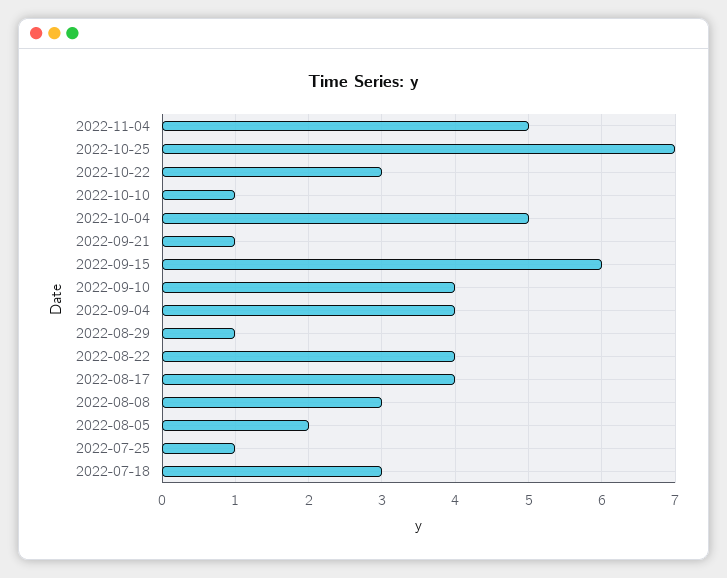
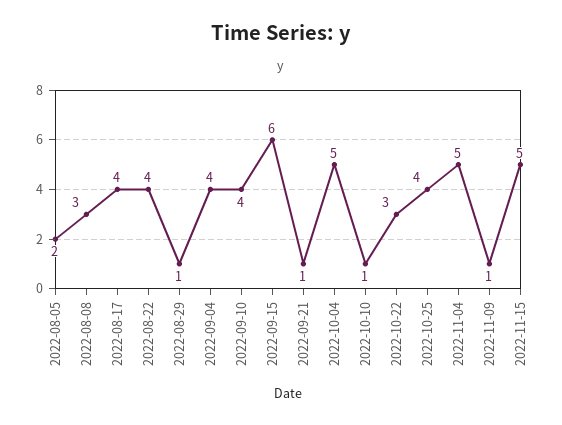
2022-10-25: 7 -> 4
2022-07-25: 1 -> none
2022-07-18: 3 -> none
2022-11-09: none -> 1
2022-11-15: none -> 5

